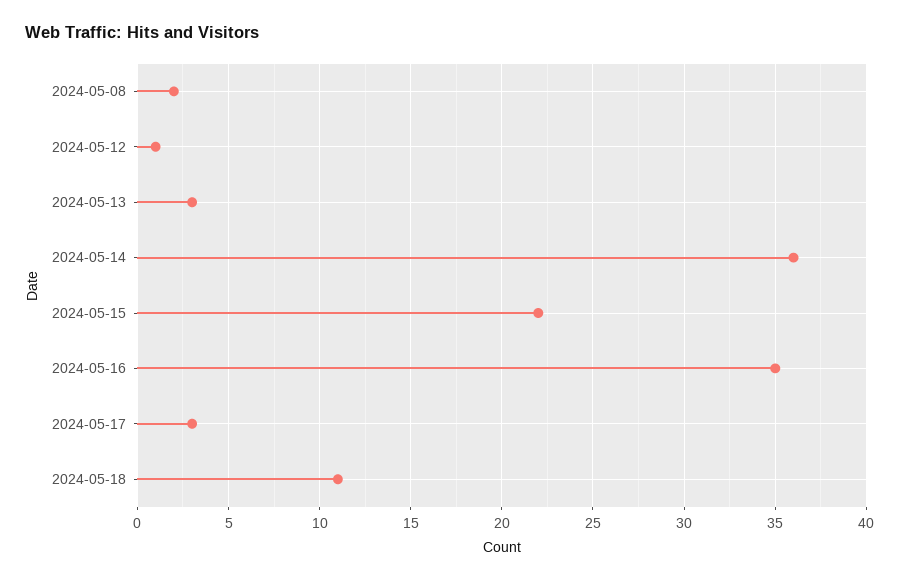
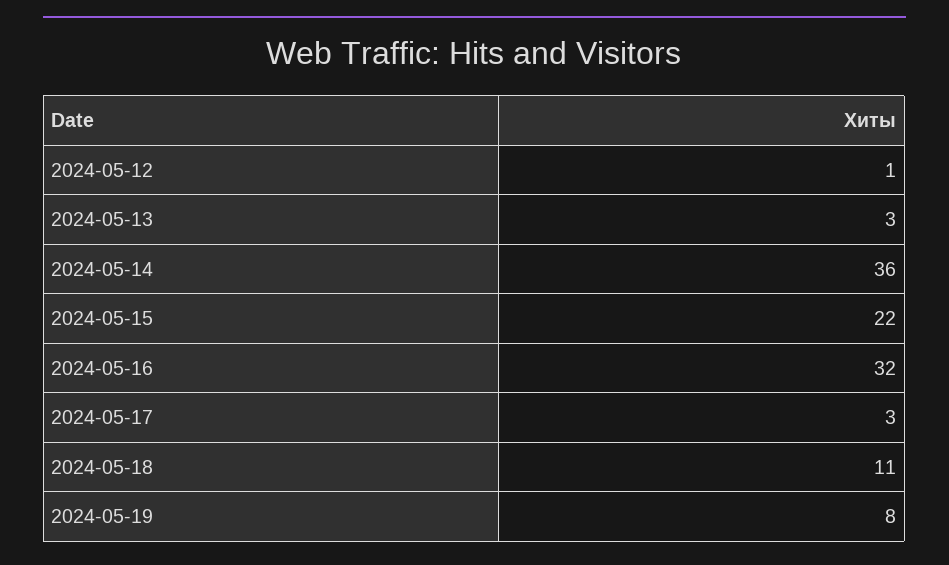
2024-05-08: 2 -> none
2024-05-16: 35 -> 32
2024-05-19: none -> 8

